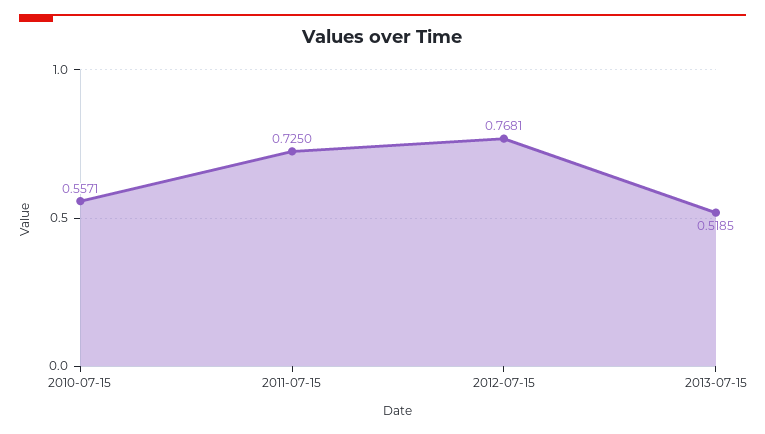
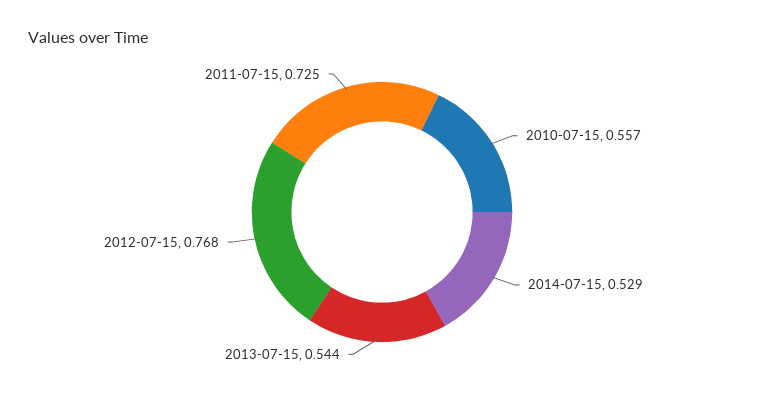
2013-07-15: 0.5185 -> 0.544
2014-07-15: none -> 0.529

